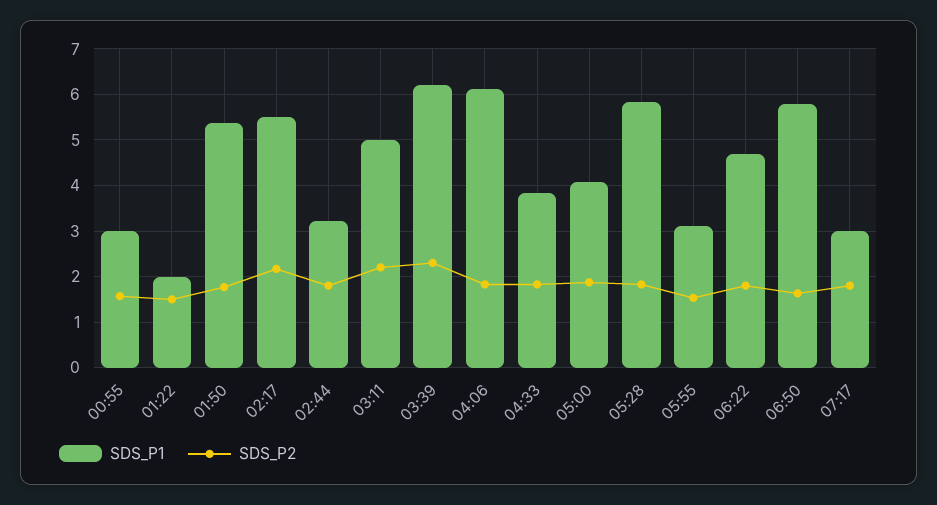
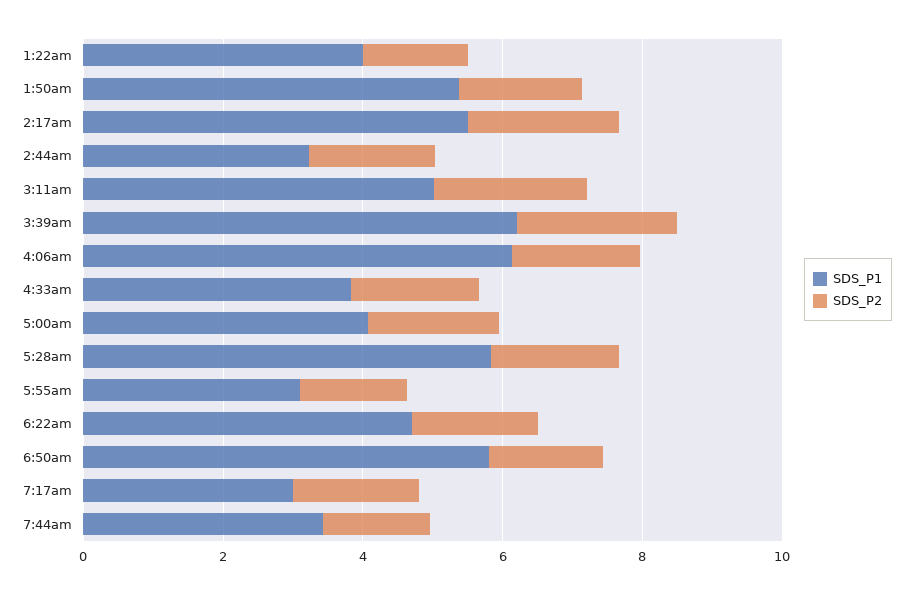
SDS_P1, 00:55: 3 -> none
SDS_P2, 00:55: 1.6 -> none
SDS_P1, 01:22: 2 -> 4
SDS_P1, 7:44am: none -> 3.5
SDS_P2, 7:44am: none -> 1.5

